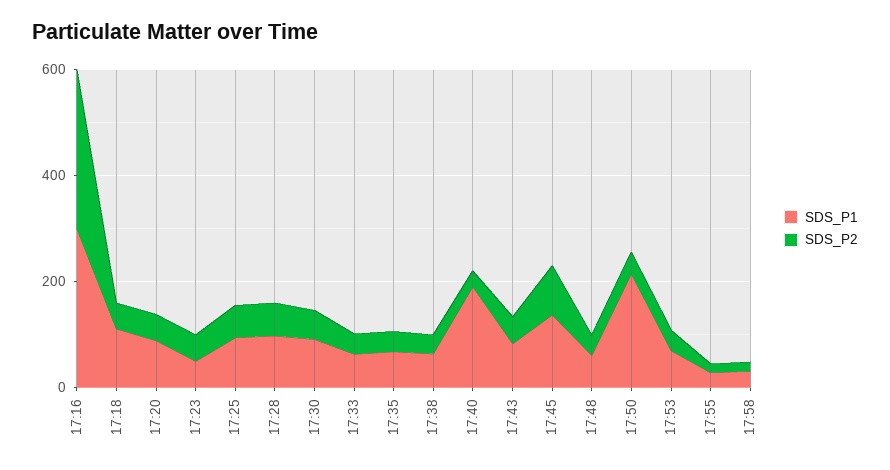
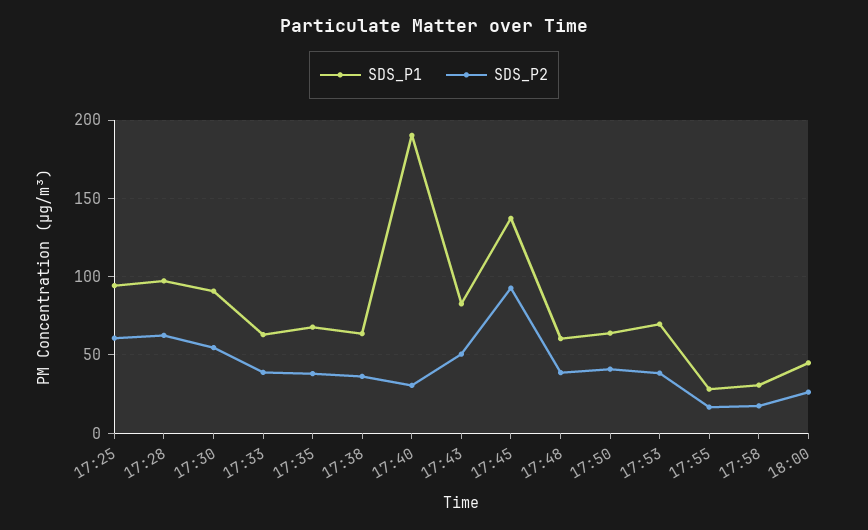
SDS_P1, 17:16: 300 -> none
SDS_P2, 17:16: 300 -> none
SDS_P1, 17:18: 100 -> none
SDS_P2, 17:18: 50 -> none
SDS_P1, 17:20: 100 -> none
SDS_P2, 17:20: 50 -> none
SDS_P1, 17:23: 50 -> none
SDS_P2, 17:23: 50 -> none
SDS_P1, 17:50: 200 -> 65
SDS_P1, 18:00: none -> 45
SDS_P2, 18:00: none -> 25

